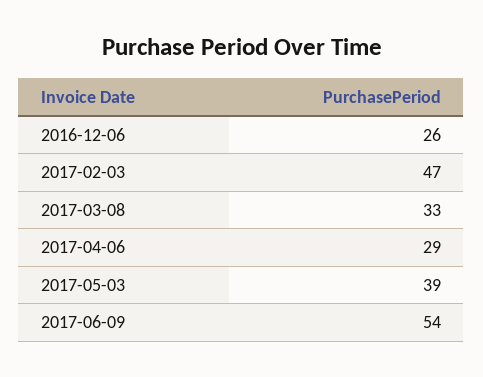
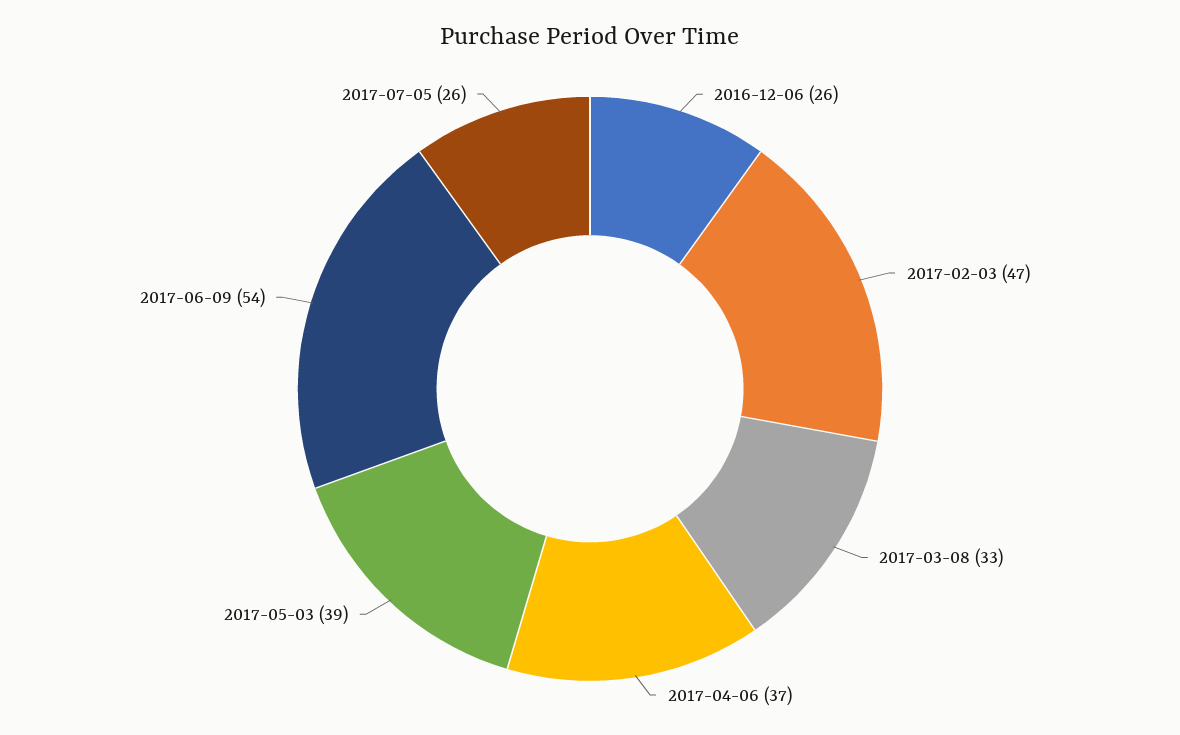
2017-04-06: 29 -> 37
2017-07-05: none -> 26

